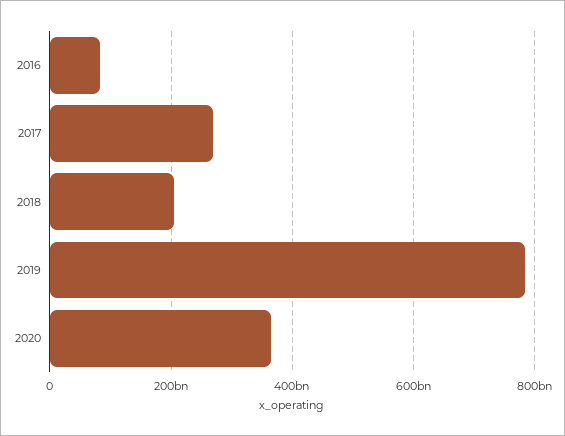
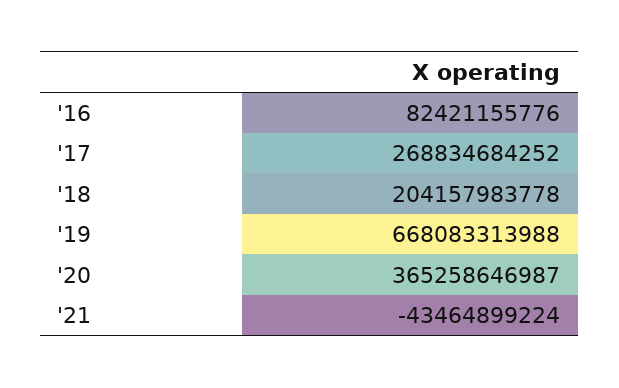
2019: 780000000000 -> 668083313988
'21: none -> -43464899224

